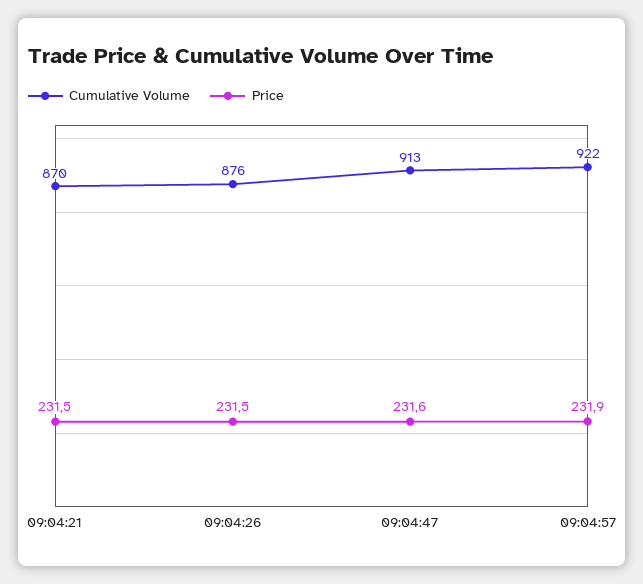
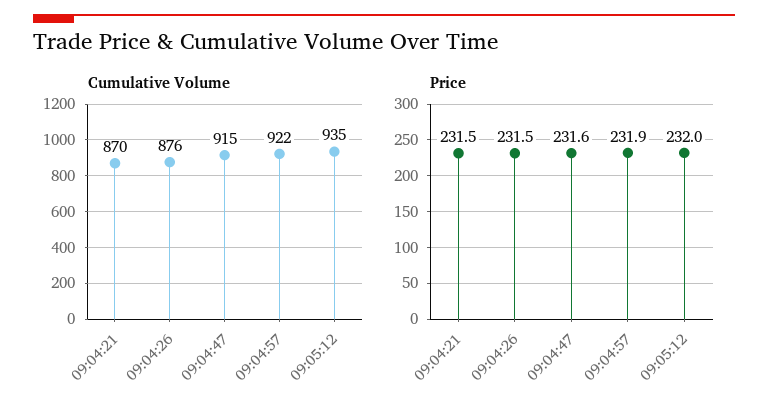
Cumulative Volume, 09:04:47: 913 -> 915
Cumulative Volume, 09:05:12: none -> 935
Price, 09:05:12: none -> 232

